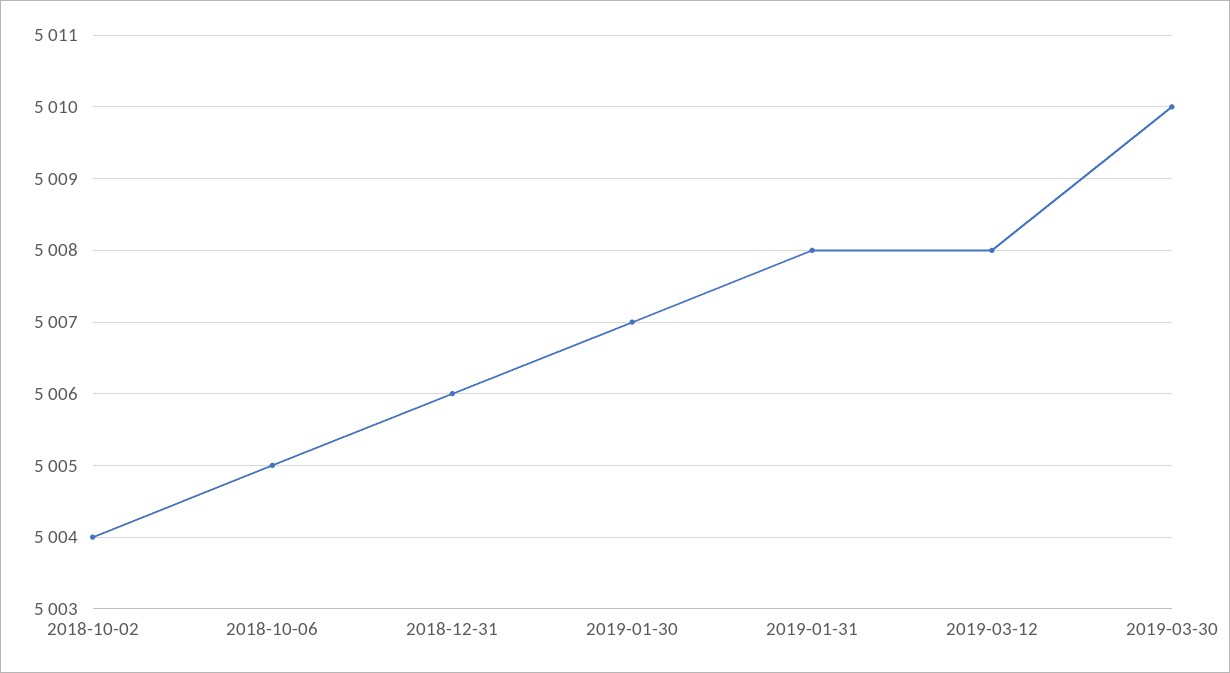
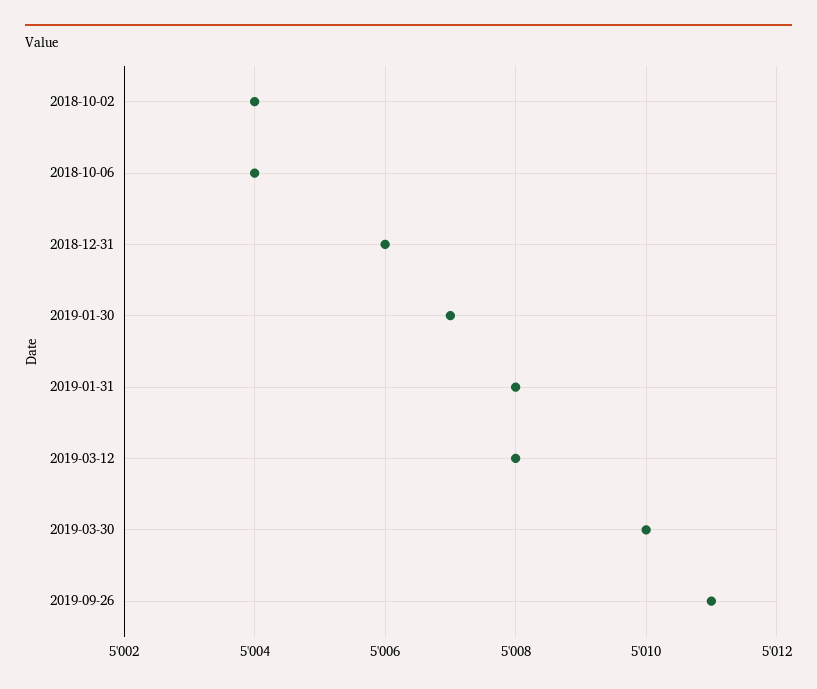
2018-10-06: 5005 -> 5004
2019-09-26: none -> 5011

